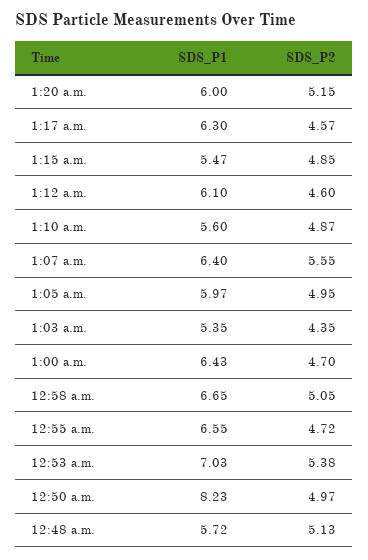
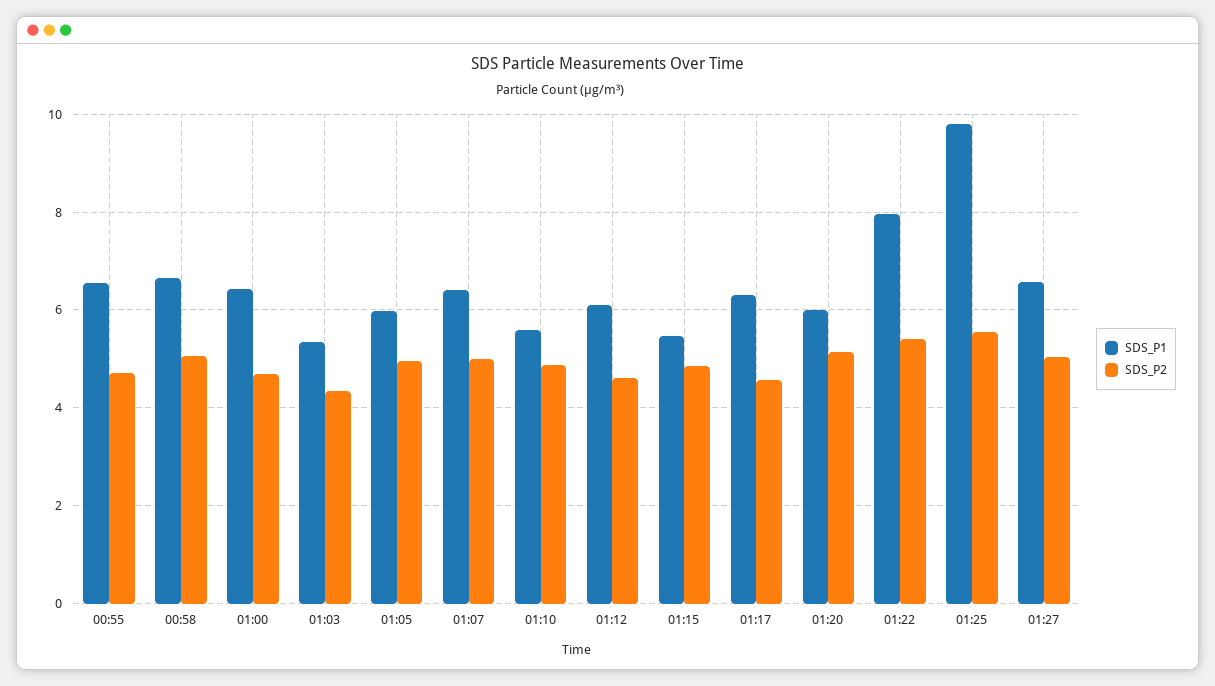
SDS_P2, 1:07 a.m.: 5.55 -> 5
SDS_P1, 12:53 a.m.: 7.03 -> none
SDS_P2, 12:53 a.m.: 5.38 -> none
SDS_P1, 12:50 a.m.: 8.23 -> none
SDS_P2, 12:50 a.m.: 4.97 -> none
SDS_P1, 12:48 a.m.: 5.72 -> none
SDS_P2, 12:48 a.m.: 5.13 -> none
SDS_P1, 01:22: none -> 8
SDS_P2, 01:22: none -> 5.4
SDS_P1, 01:25: none -> 9.8
SDS_P2, 01:25: none -> 5.6
SDS_P1, 01:27: none -> 6.6
SDS_P2, 01:27: none -> 5

